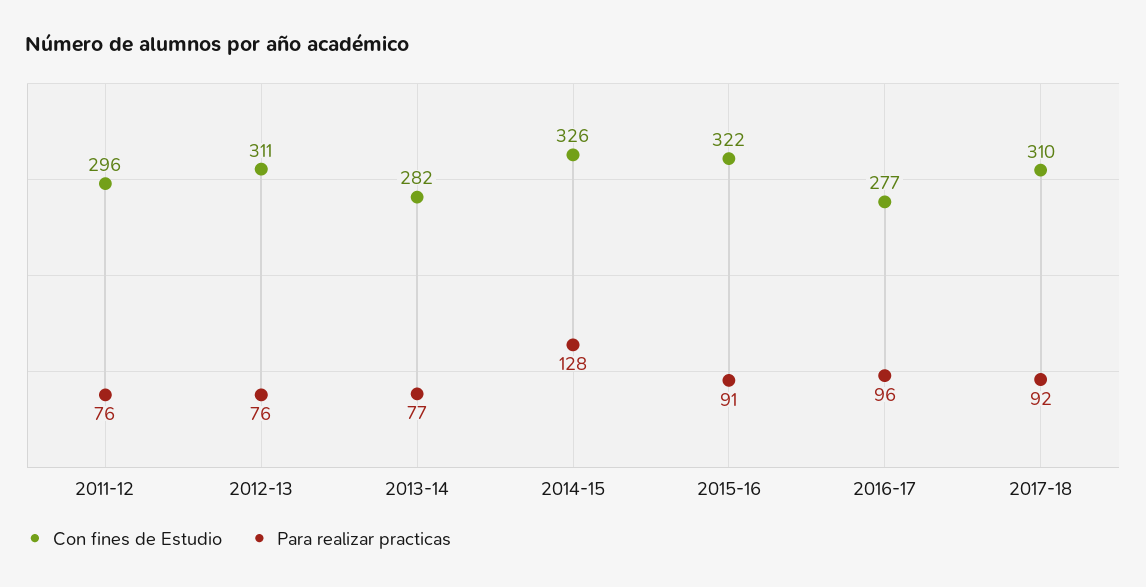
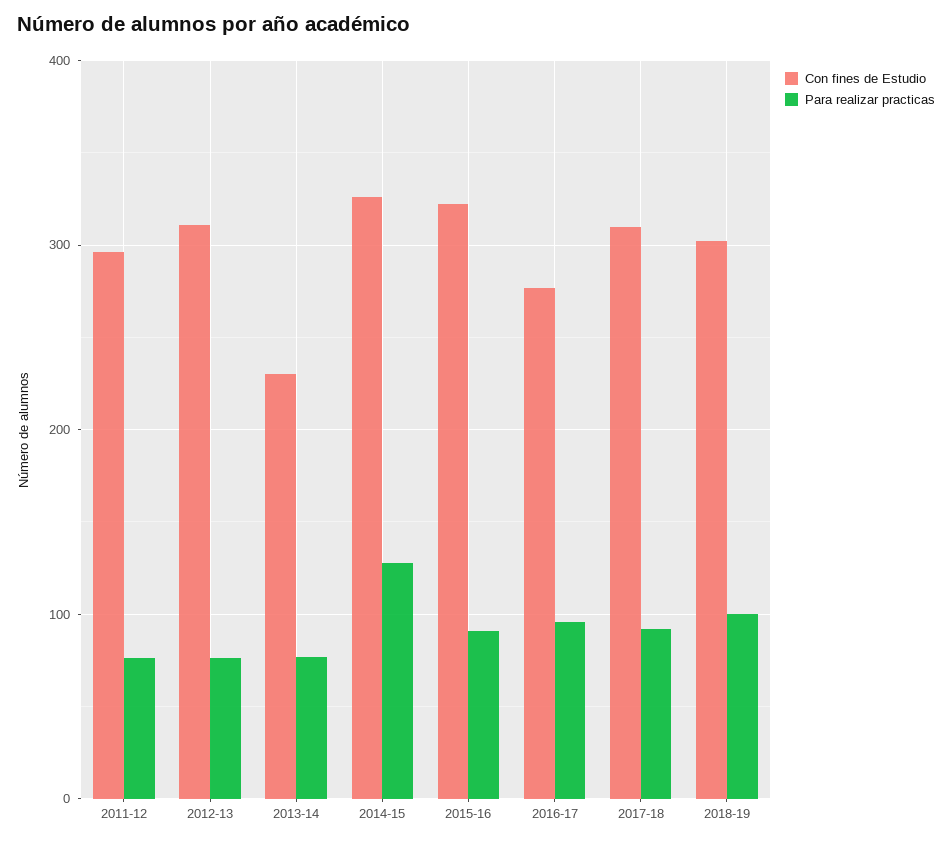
Con fines de Estudio, 2013-14: 282 -> 230
Con fines de Estudio, 2018-19: none -> 300
Para realizar practicas, 2018-19: none -> 100

